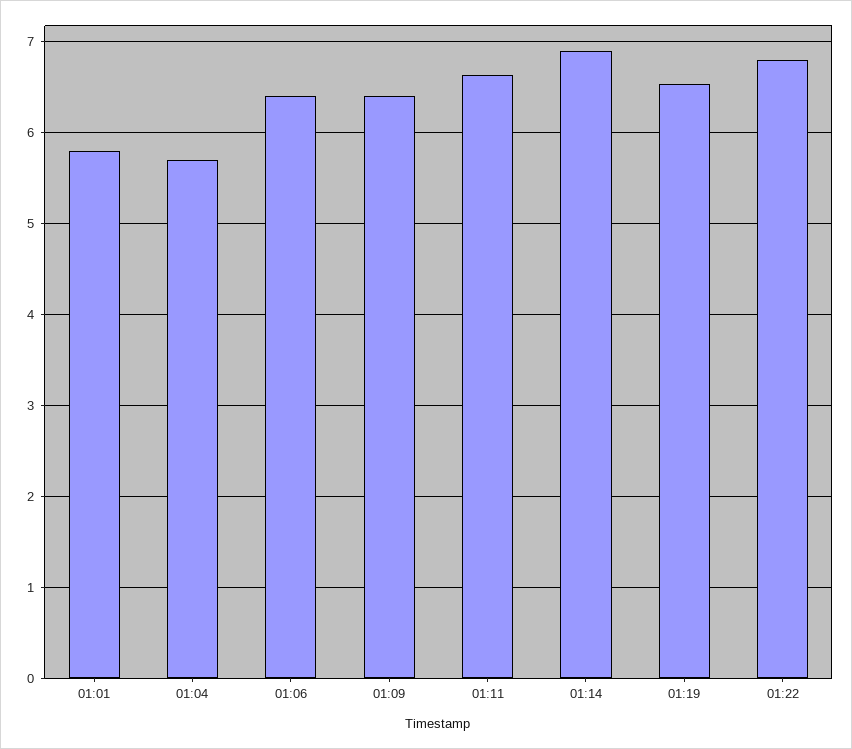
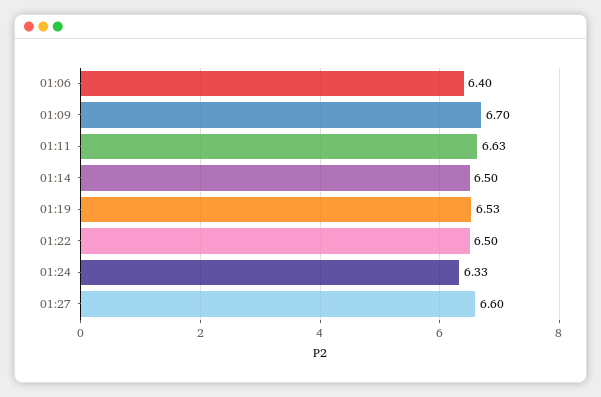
01:01: 5.8 -> none
01:04: 5.7 -> none
01:09: 6.4 -> 6.7
01:14: 6.9 -> 6.5
01:22: 6.8 -> 6.5
01:24: none -> 6.33
01:27: none -> 6.6

